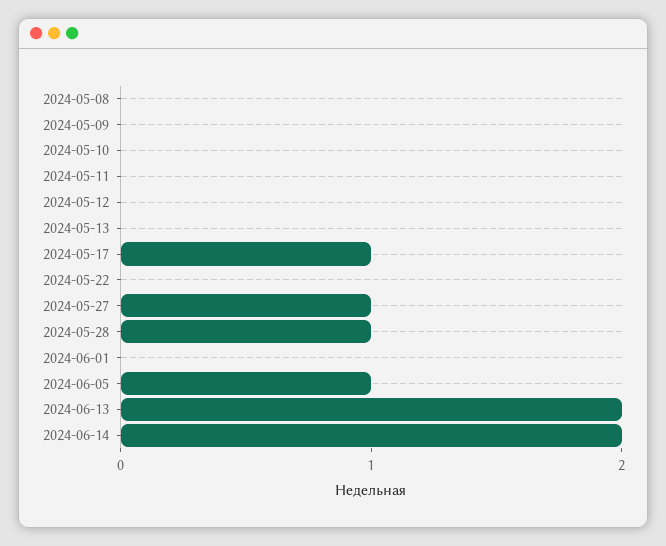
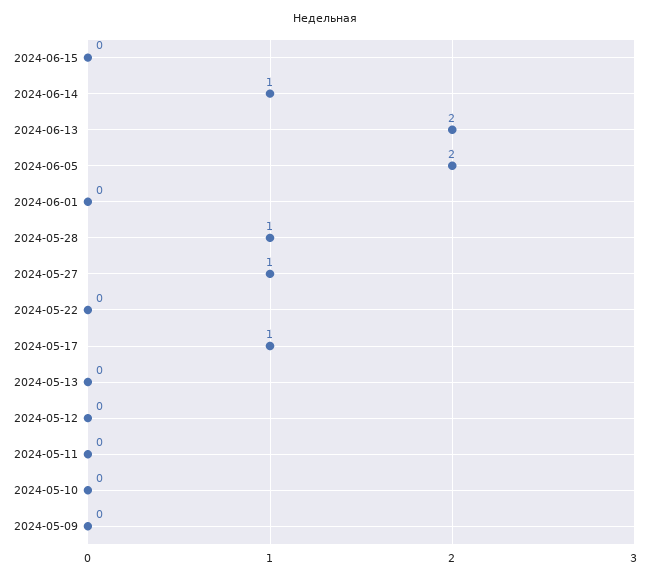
2024-05-08: 0 -> none
2024-06-05: 1 -> 2
2024-06-14: 2 -> 1
2024-06-15: none -> 0

